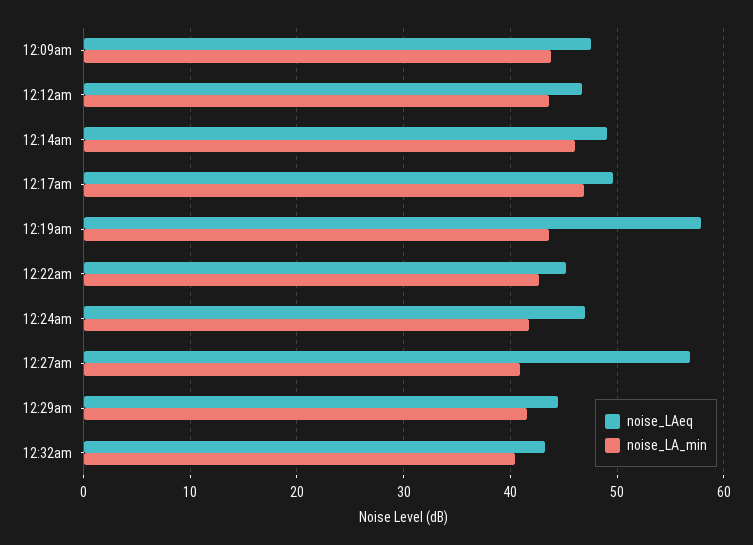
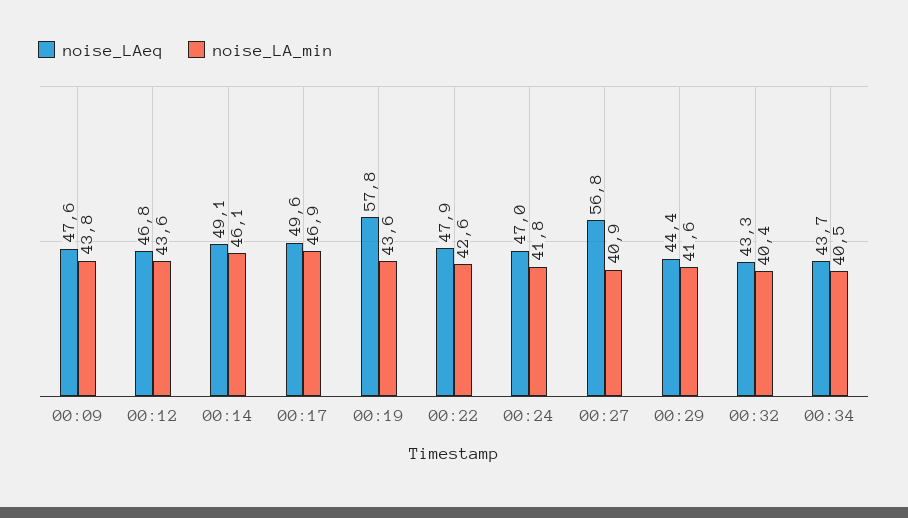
noise_LAeq, 12:22am: 45 -> 47.9
noise_LAeq, 00:34: none -> 43.7
noise_LA_min, 00:34: none -> 40.5

